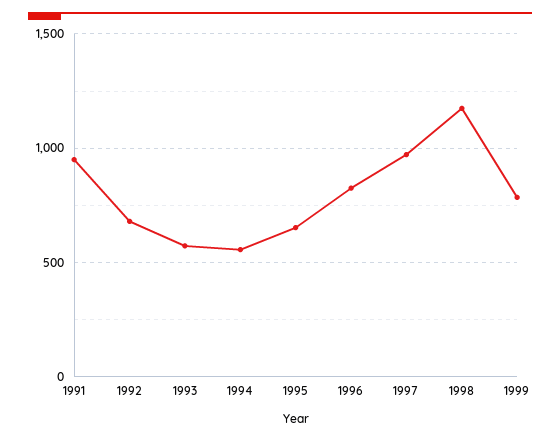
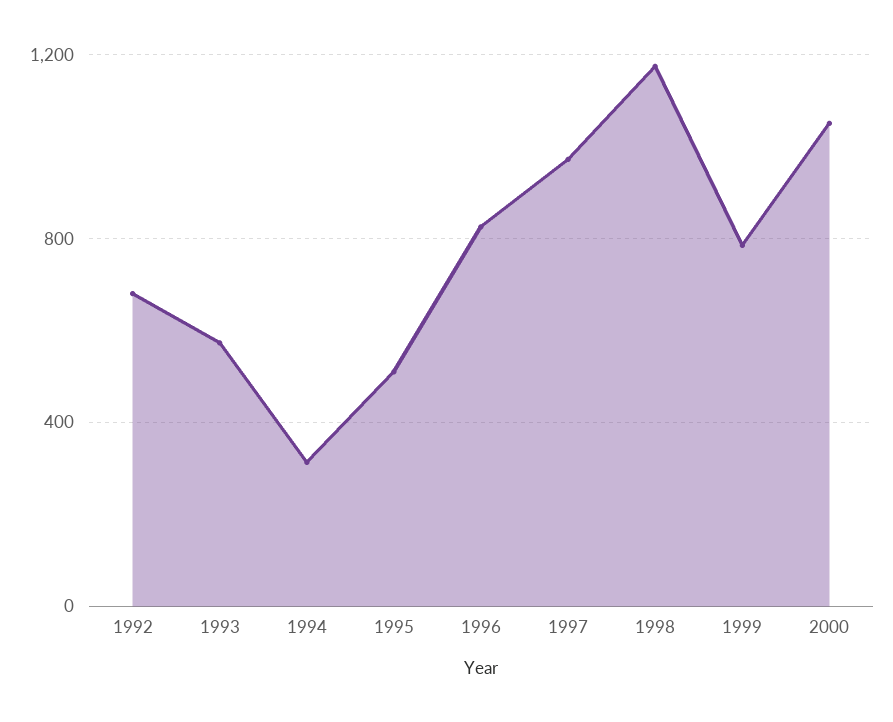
1991: 950 -> none
1994: 550 -> 300
1995: 650 -> 500
2000: none -> 1050

